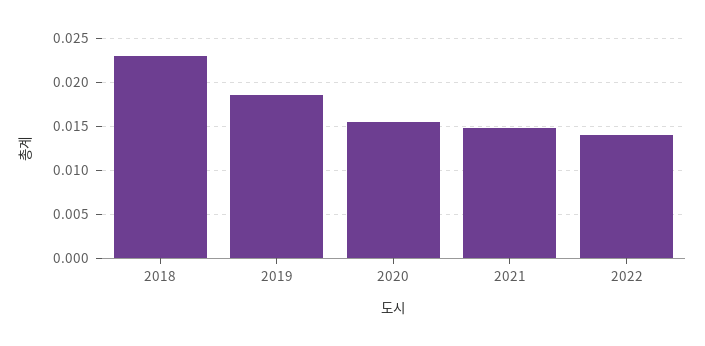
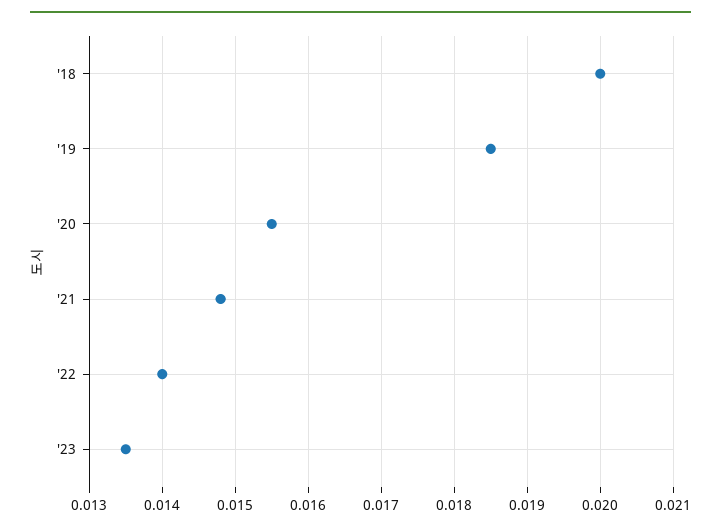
2018: 0.023 -> 0.02
'23: none -> 0.0135

